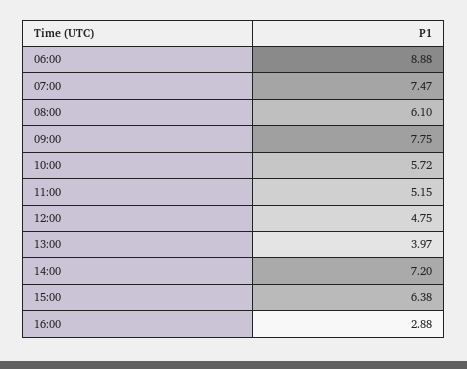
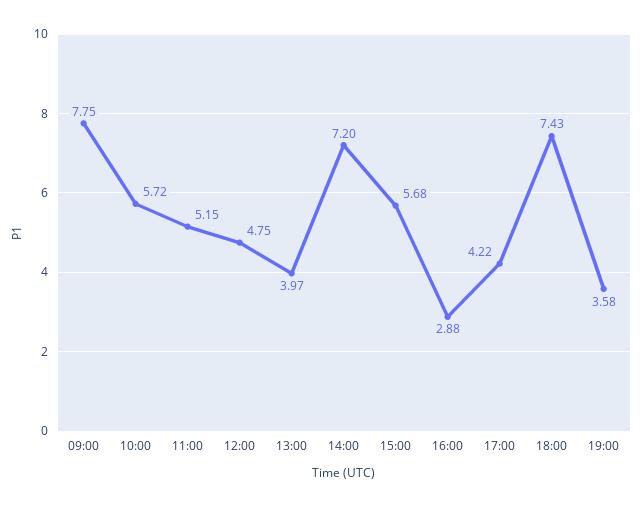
06:00: 8.88 -> none
07:00: 7.47 -> none
08:00: 6.1 -> none
15:00: 6.38 -> 5.68
17:00: none -> 4.22
18:00: none -> 7.43
19:00: none -> 3.58

